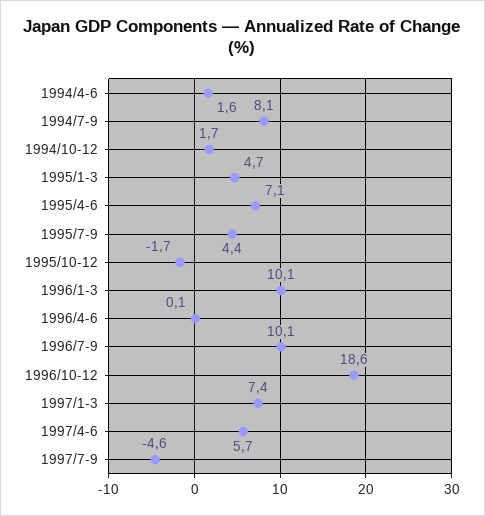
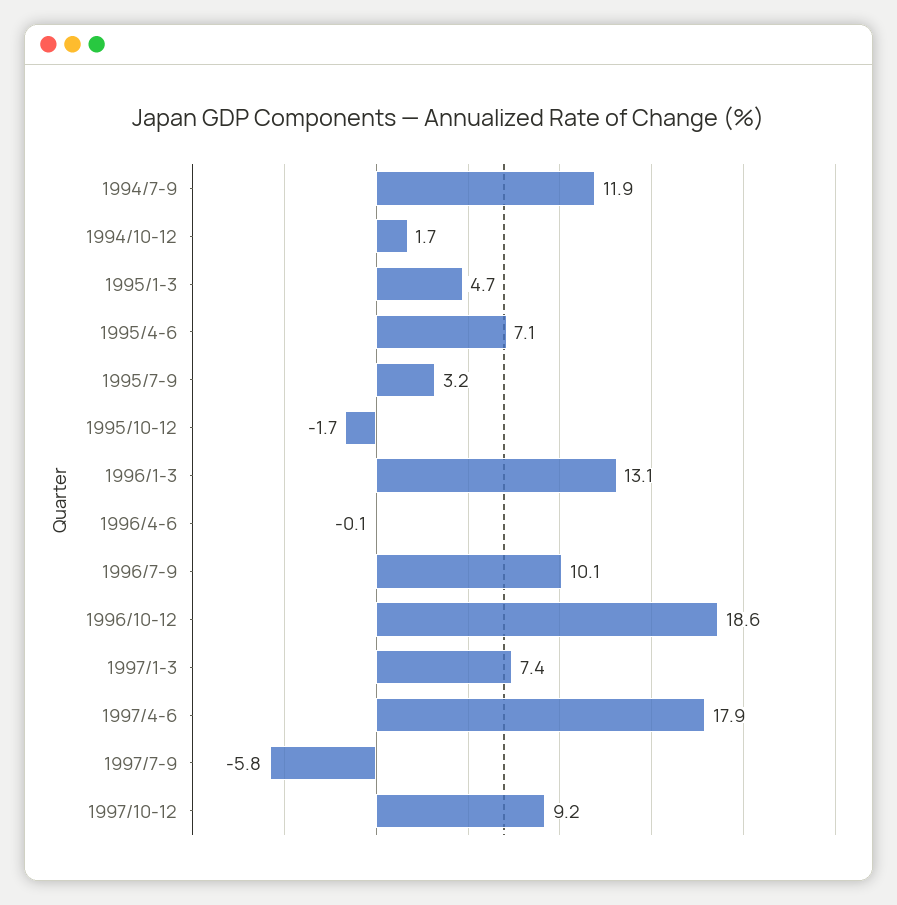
1994/4-6: 1.6 -> none
1994/7-9: 8.1 -> 11.9
1995/7-9: 4.4 -> 3.2
1996/1-3: 10.1 -> 13.1
1996/4-6: 0.1 -> -0.1
1997/4-6: 5.7 -> 17.9
1997/7-9: -4.6 -> -5.8
1997/10-12: none -> 9.2

